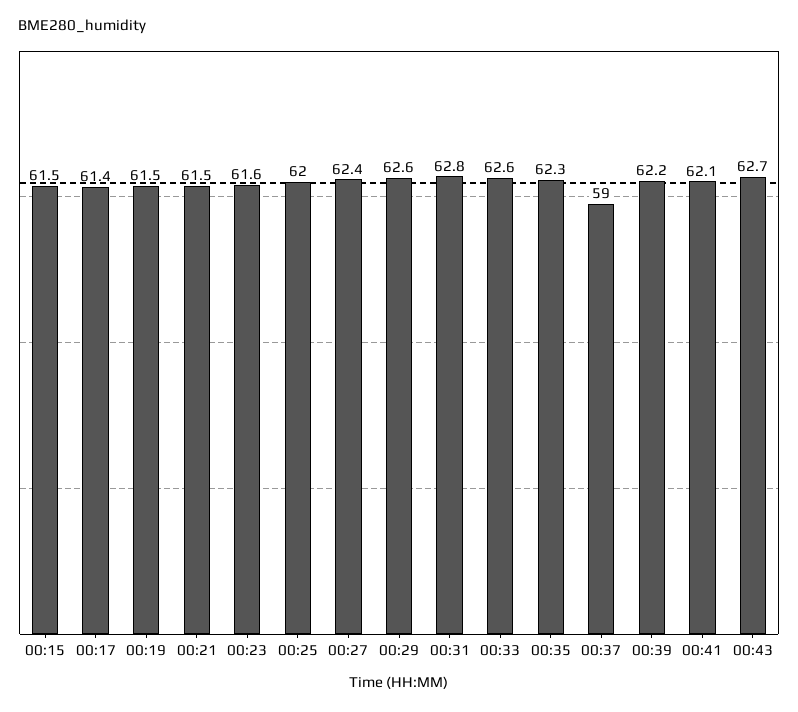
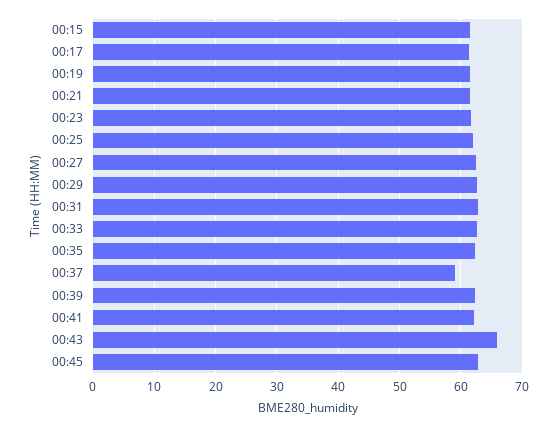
00:43: 62.7 -> 66
00:45: none -> 63

